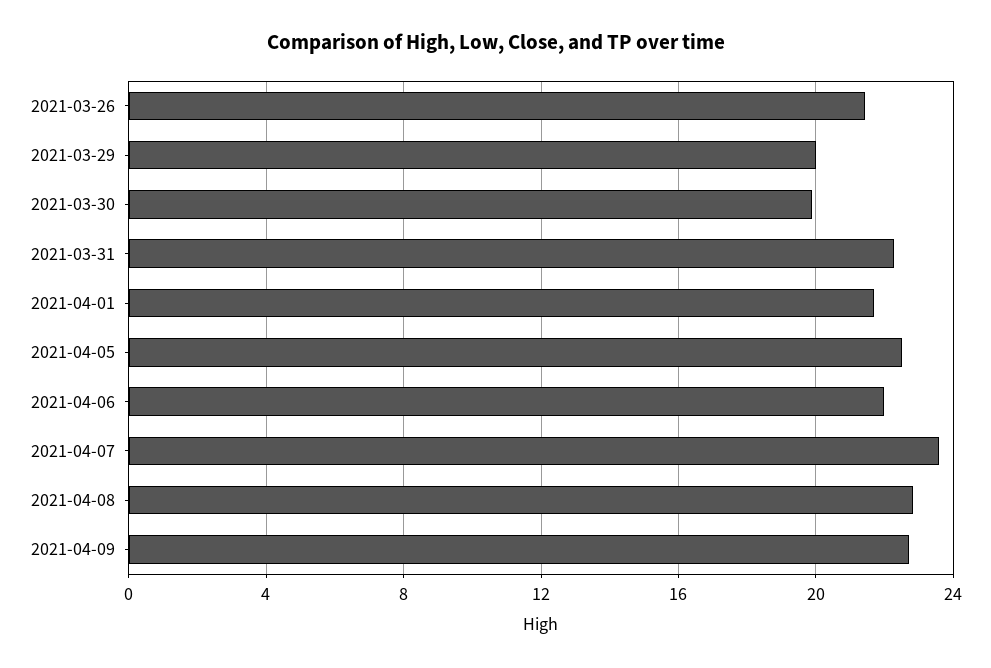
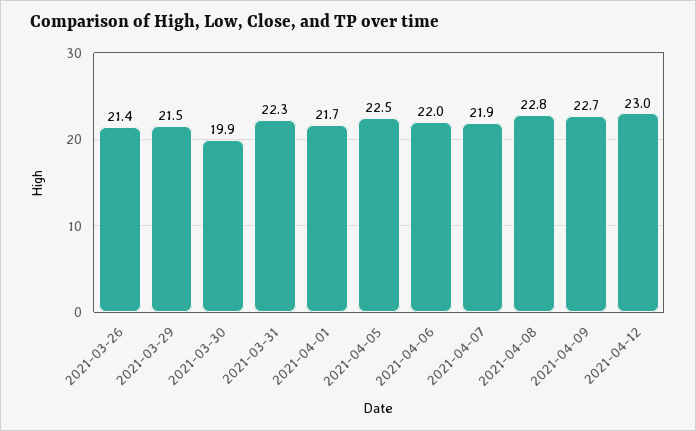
2021-03-29: 20 -> 21.5
2021-04-07: 23.5 -> 21.9
2021-04-12: none -> 23

